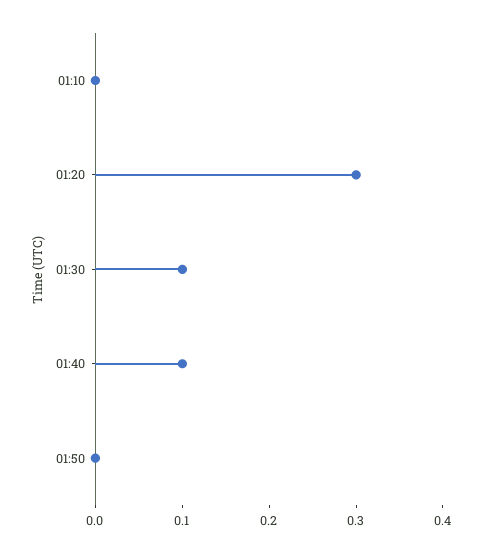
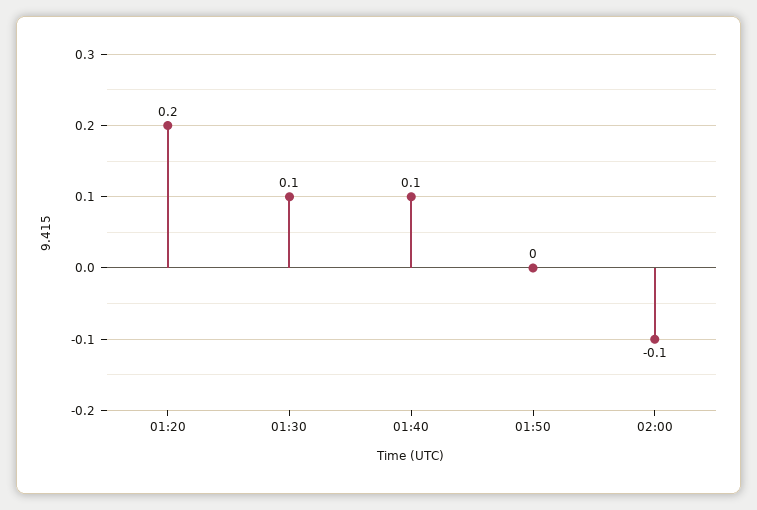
01:10: 0 -> none
01:20: 0.3 -> 0.2
02:00: none -> -0.1

